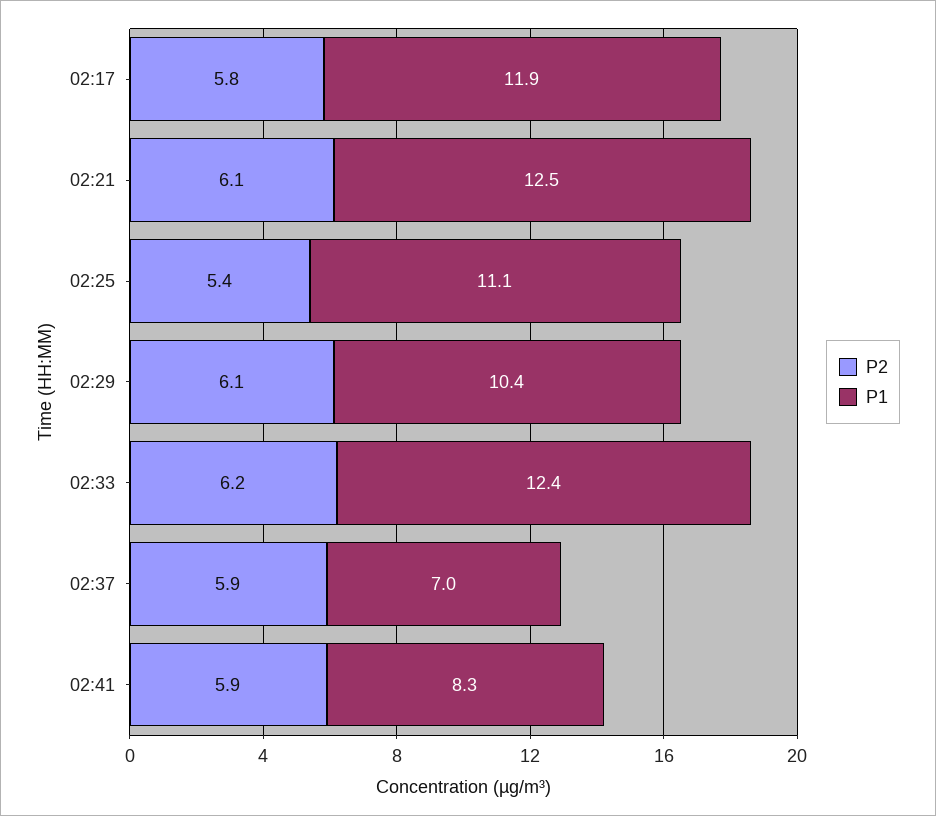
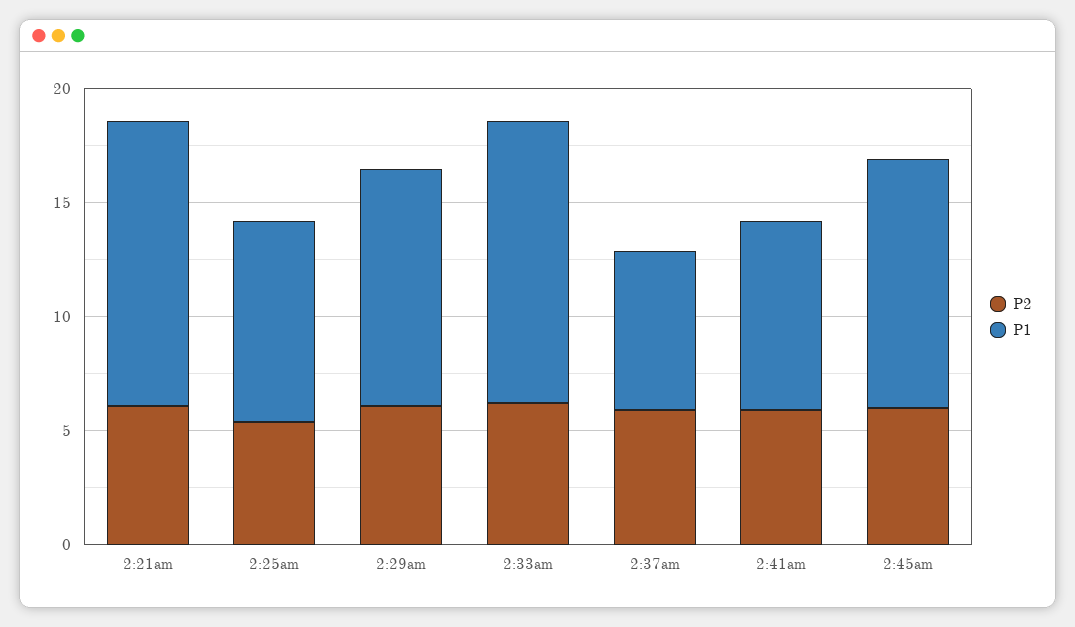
P2, 02:17: 5.8 -> none
P1, 02:17: 11.9 -> none
P1, 02:25: 11.1 -> 9
P2, 2:45am: none -> 6
P1, 2:45am: none -> 11

